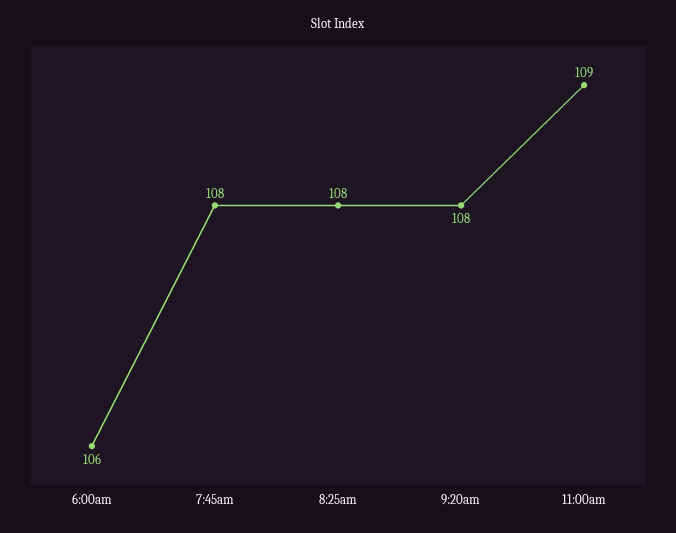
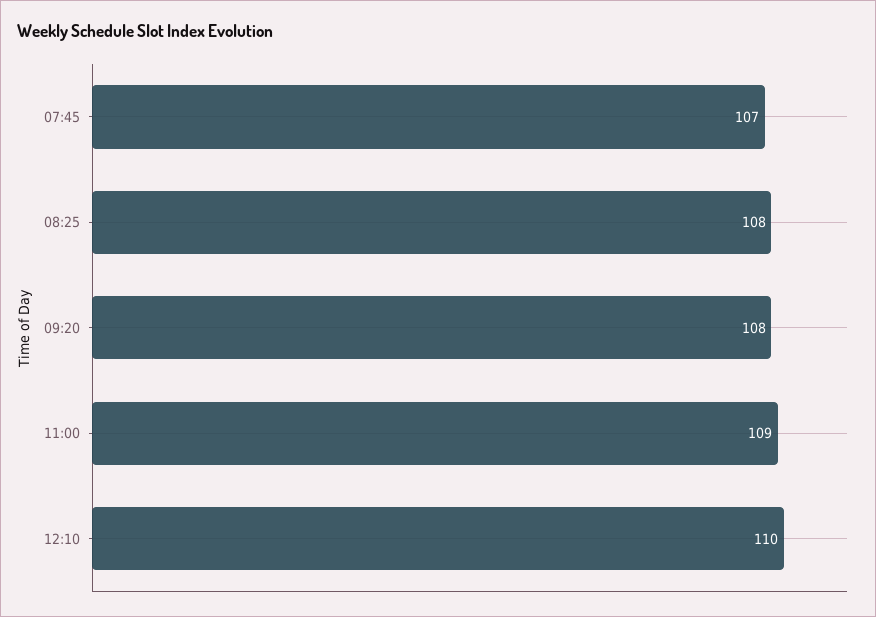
6:00am: 106 -> none
7:45am: 108 -> 107
12:10: none -> 110

